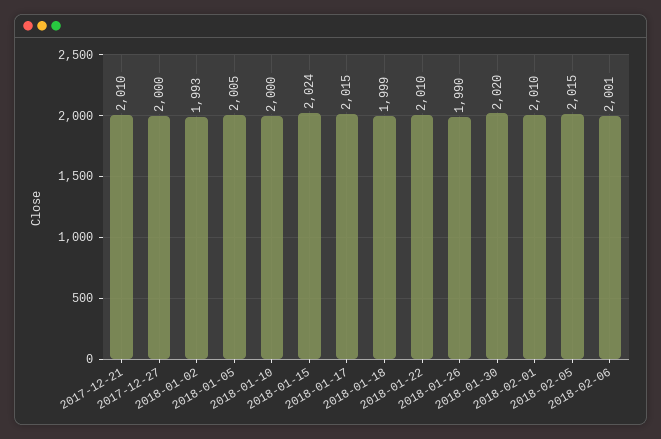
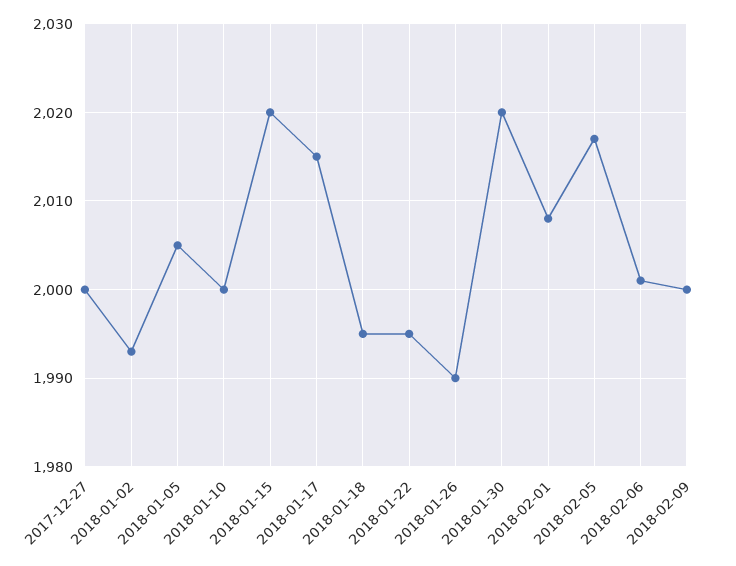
2017-12-21: 2010 -> none
2018-01-15: 2024 -> 2020
2018-01-18: 1999 -> 1995
2018-01-22: 2010 -> 1995
2018-02-01: 2010 -> 2008
2018-02-05: 2015 -> 2017
2018-02-09: none -> 2000

